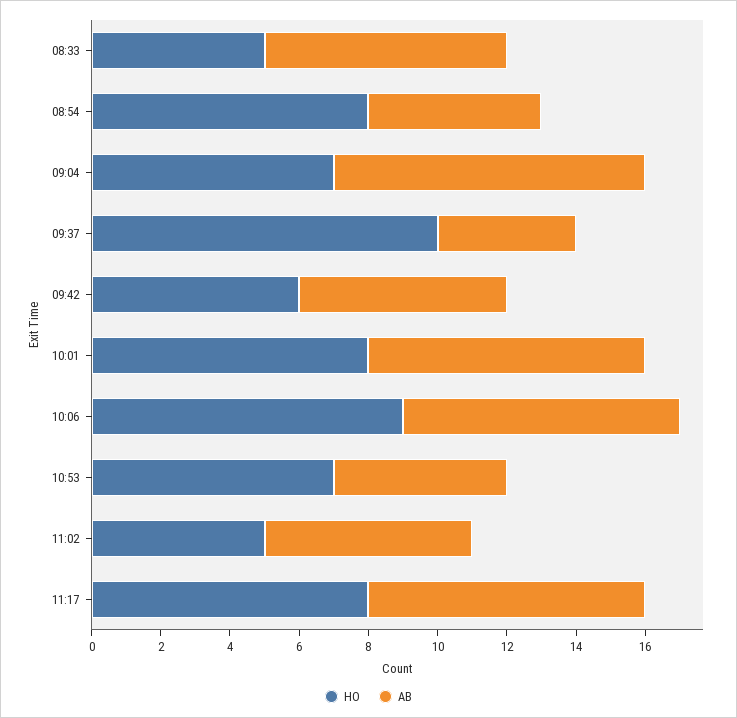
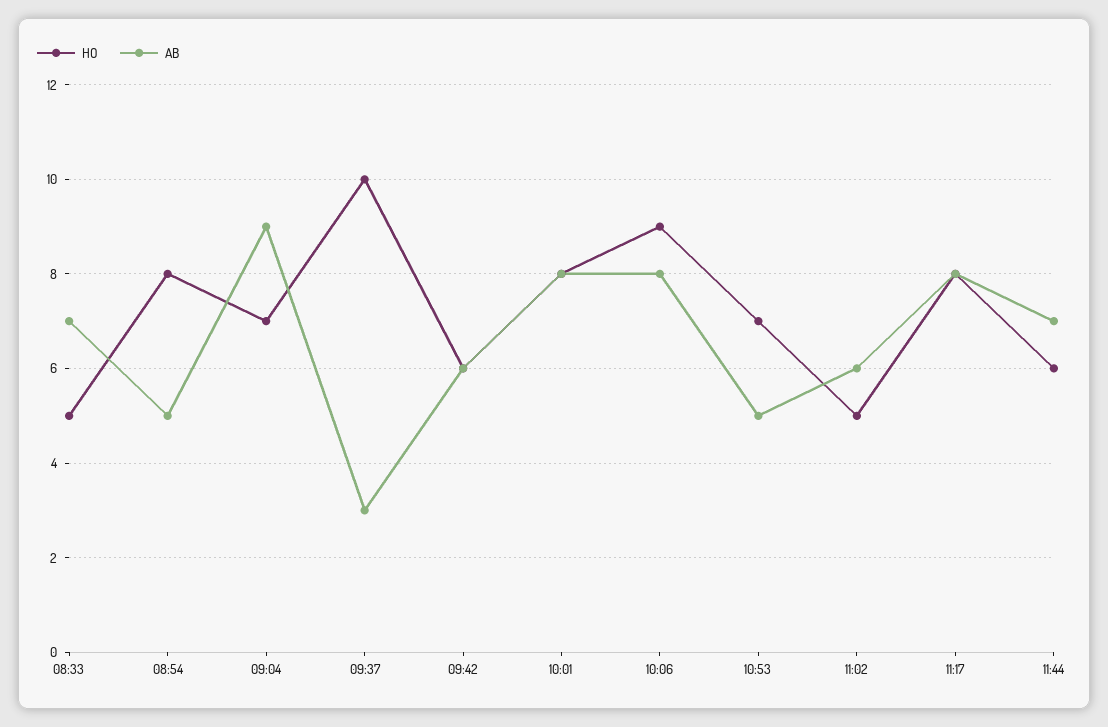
AB, 09:37: 4 -> 3
HO, 11:44: none -> 6
AB, 11:44: none -> 7

